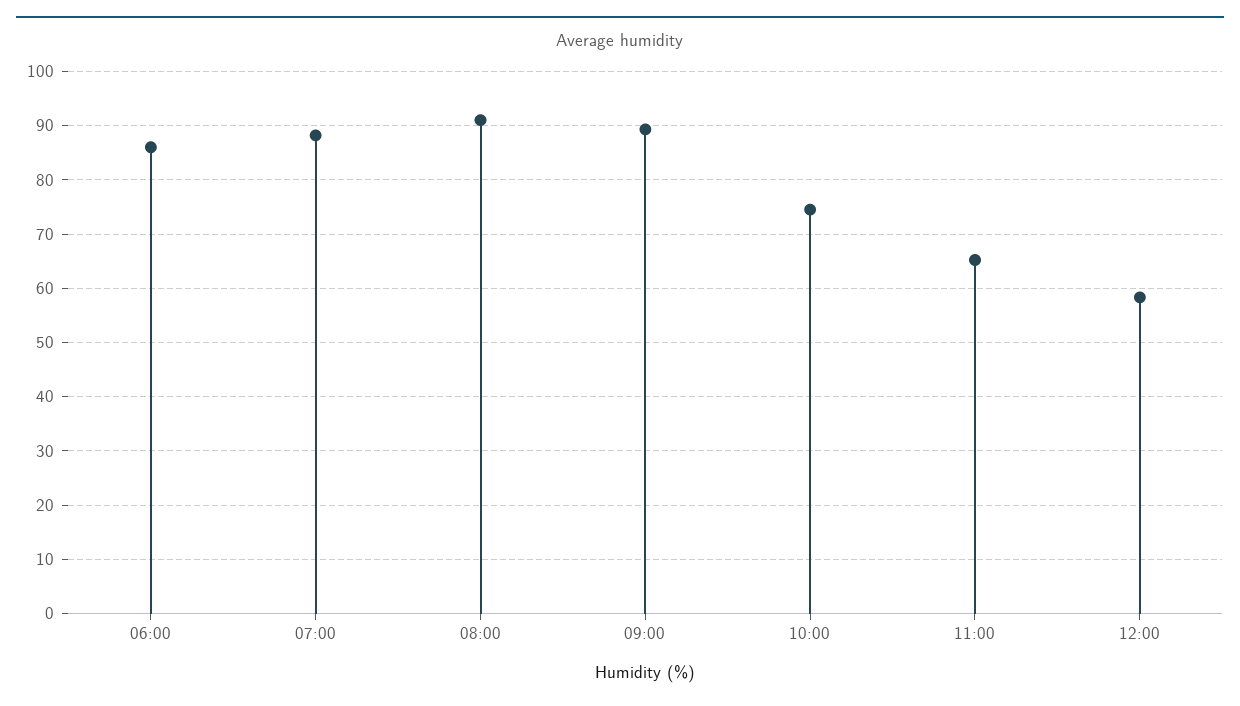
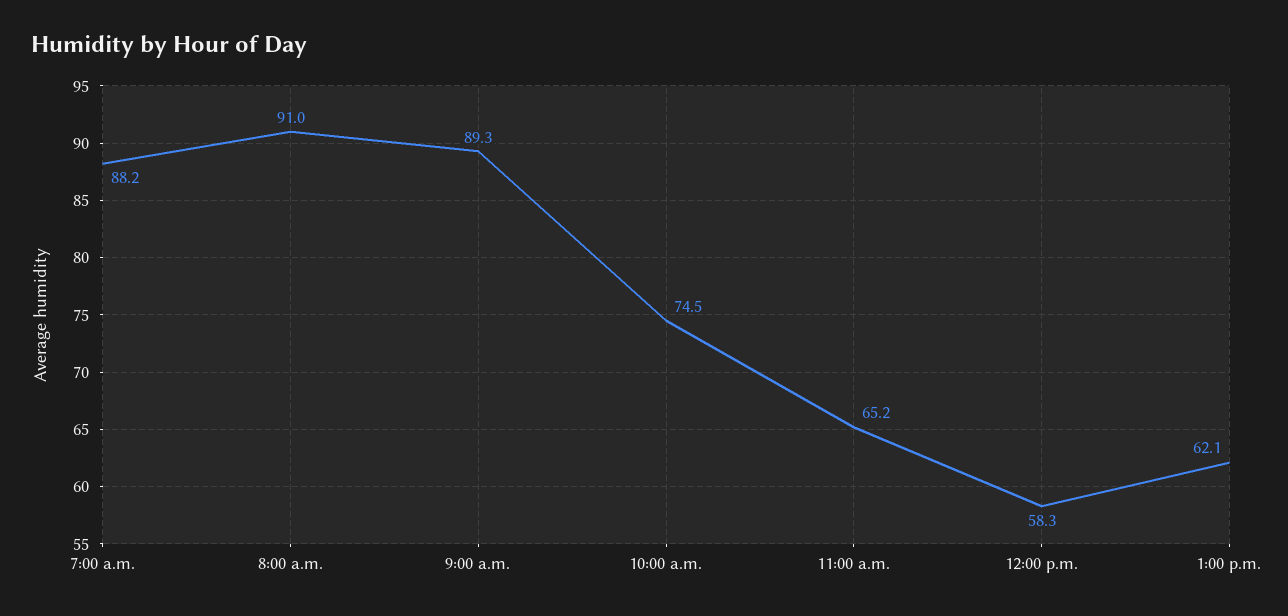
06:00: 86 -> none
1:00 p.m.: none -> 62.1

